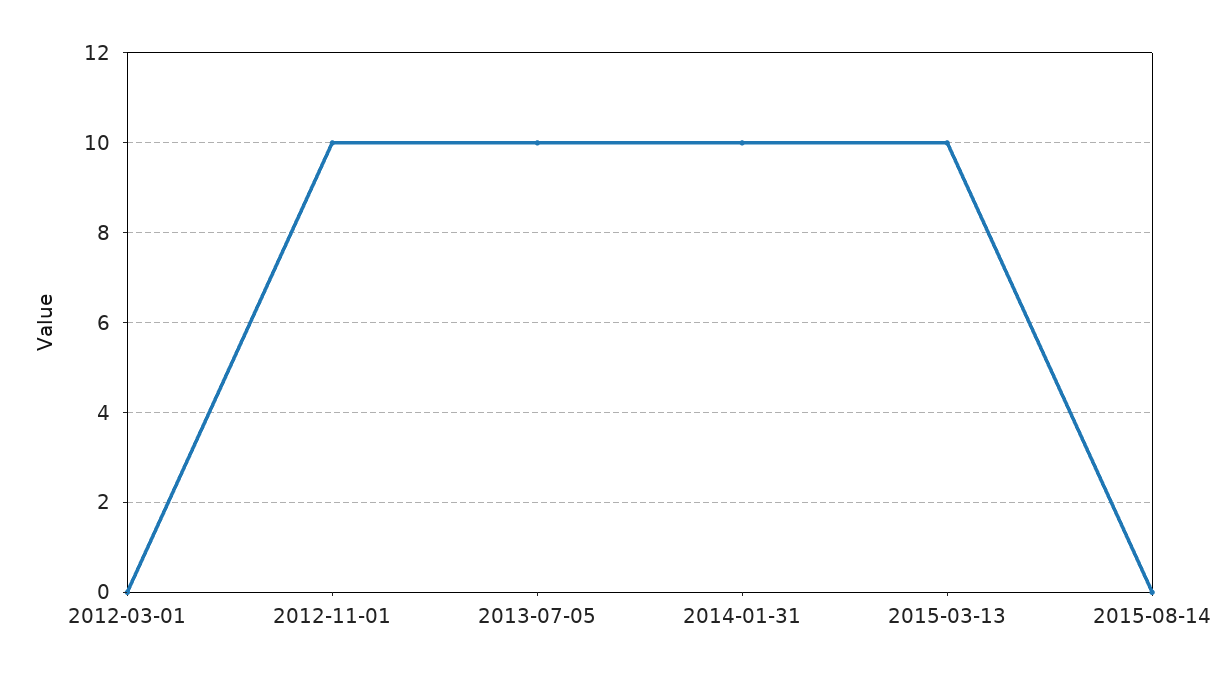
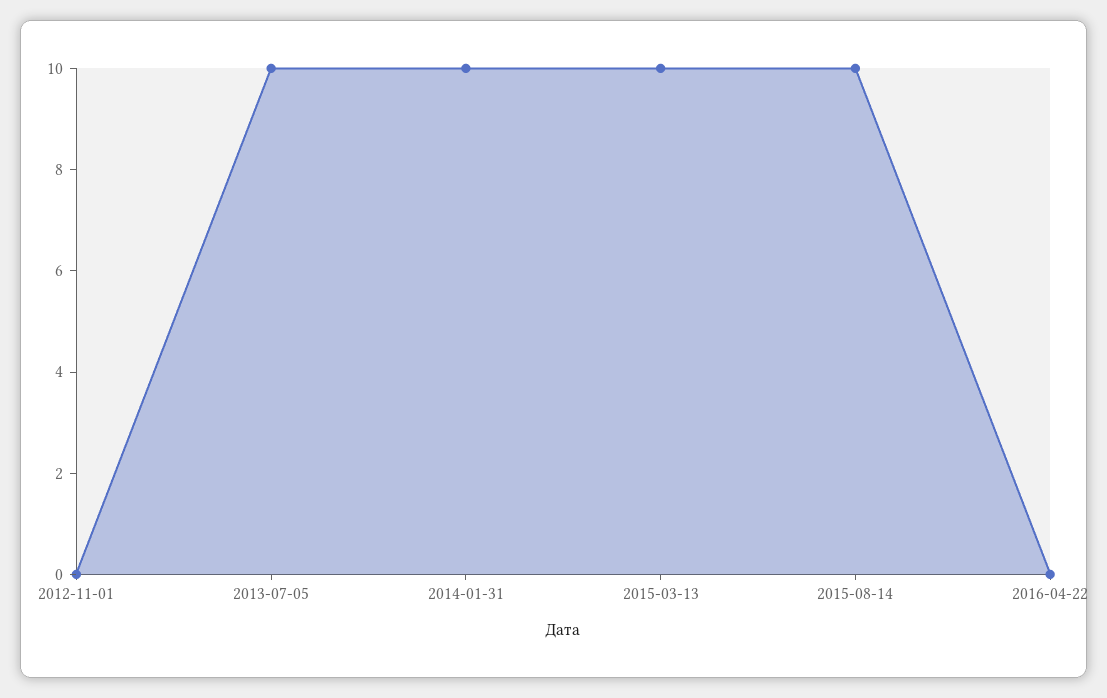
2012-03-01: 0 -> none
2012-11-01: 10 -> 0
2015-08-14: 0 -> 10
2016-04-22: none -> 0

